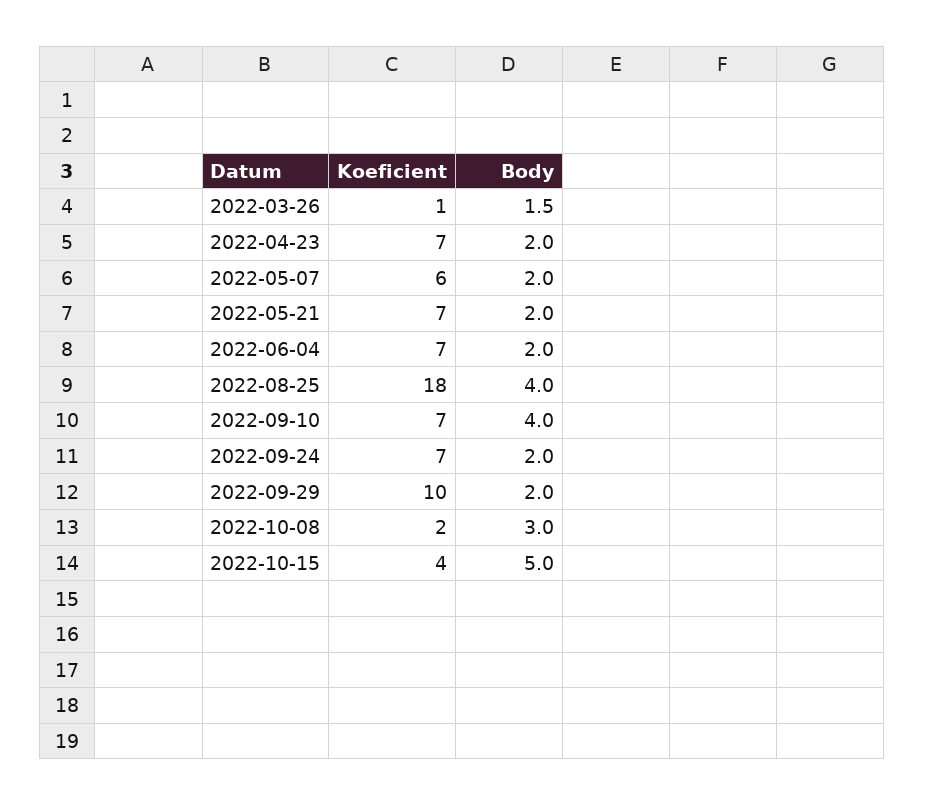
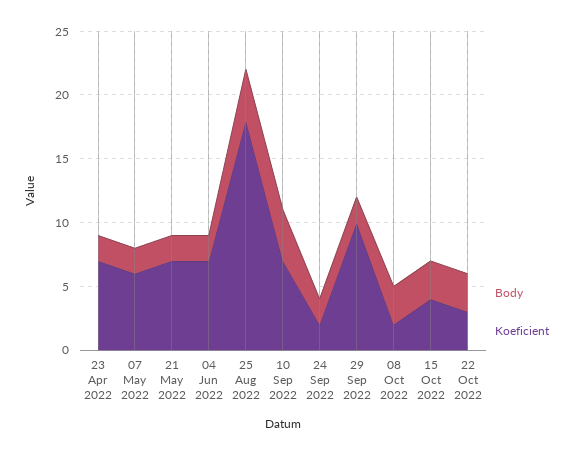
Koeficient, 2022-03-26: 1 -> none
Body, 2022-03-26: 1.5 -> none
Koeficient, 2022-09-24: 7 -> 2
Body, 2022-10-15: 5 -> 3
Body, 22 Oct 2022: none -> 3
Koeficient, 22 Oct 2022: none -> 3

